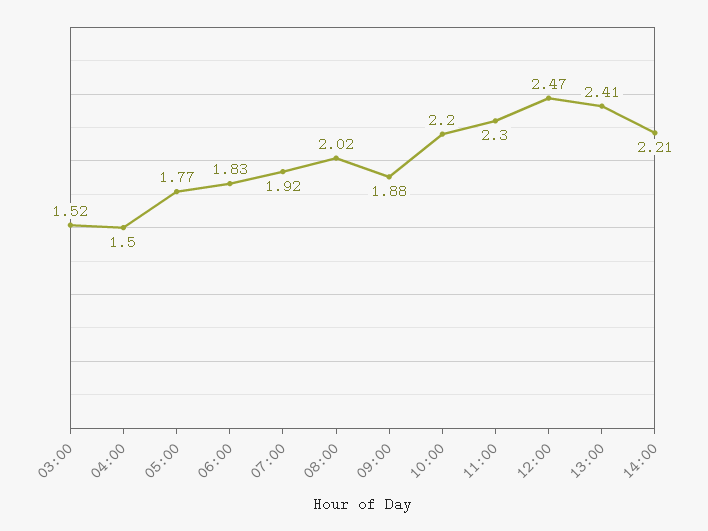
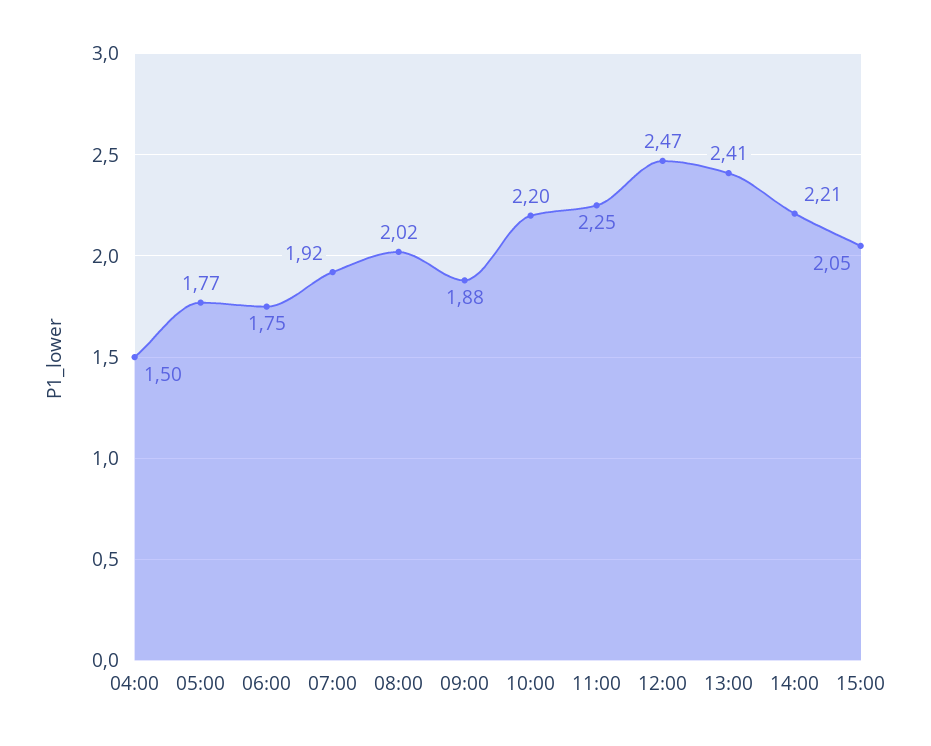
03:00: 1.52 -> none
06:00: 1.83 -> 1.75
11:00: 2.3 -> 2.25
15:00: none -> 2.05

